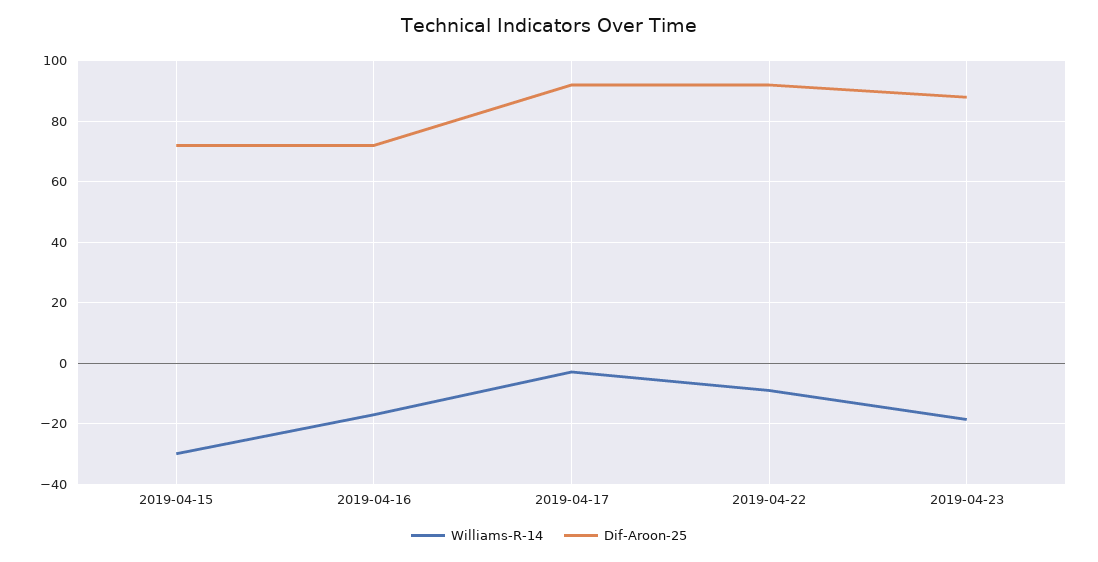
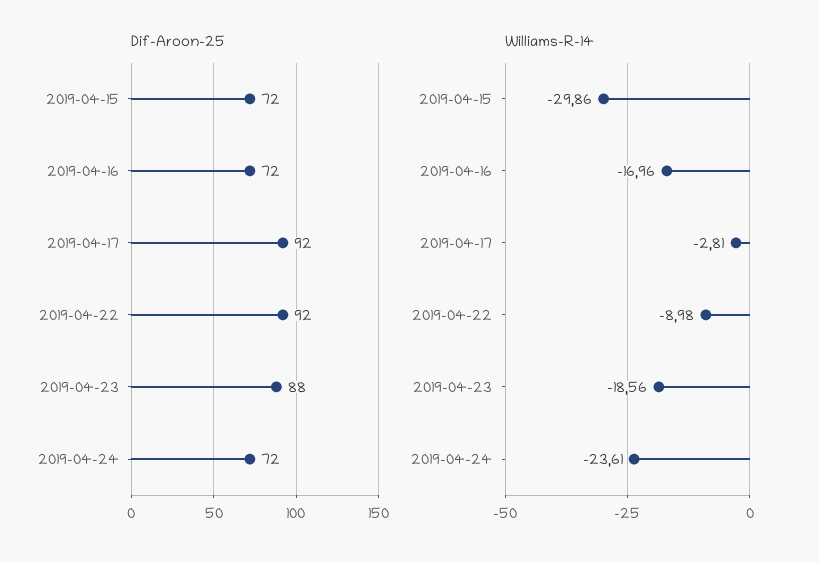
Dif-Aroon-25, 2019-04-24: none -> 72
Williams-R-14, 2019-04-24: none -> -23.61

